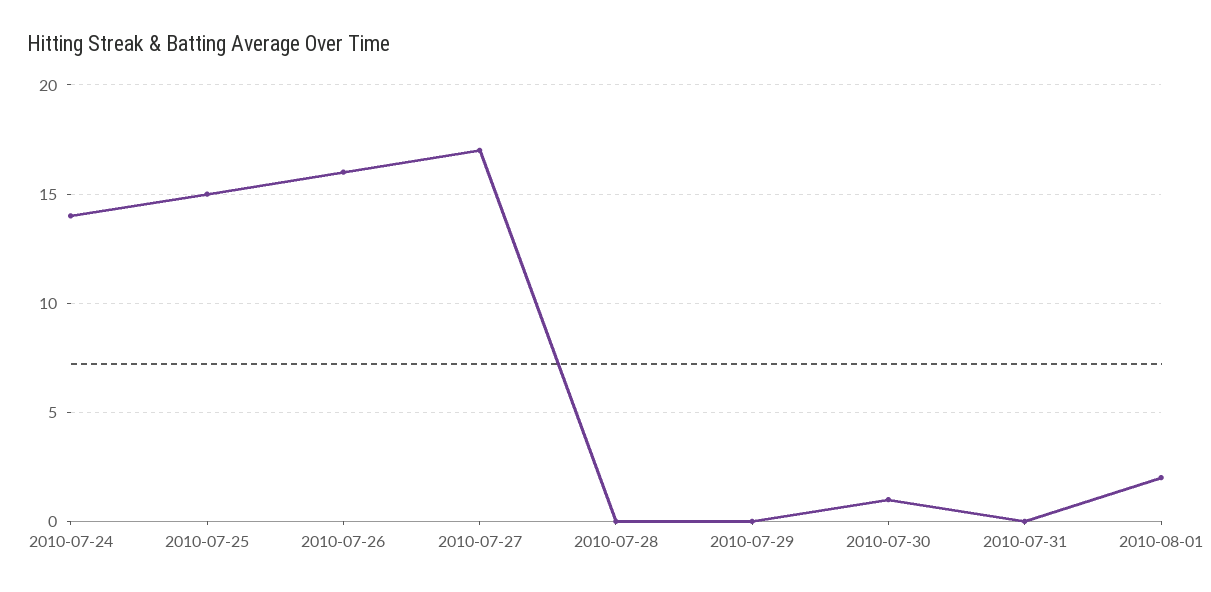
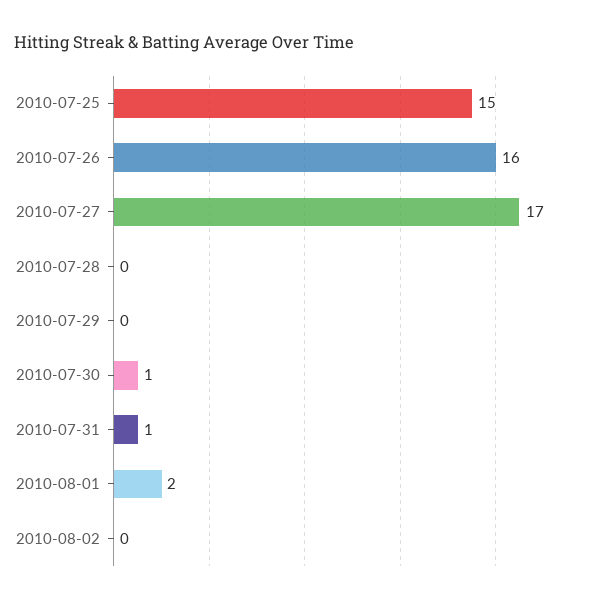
2010-07-24: 14 -> none
2010-07-31: 0 -> 1
2010-08-02: none -> 0

